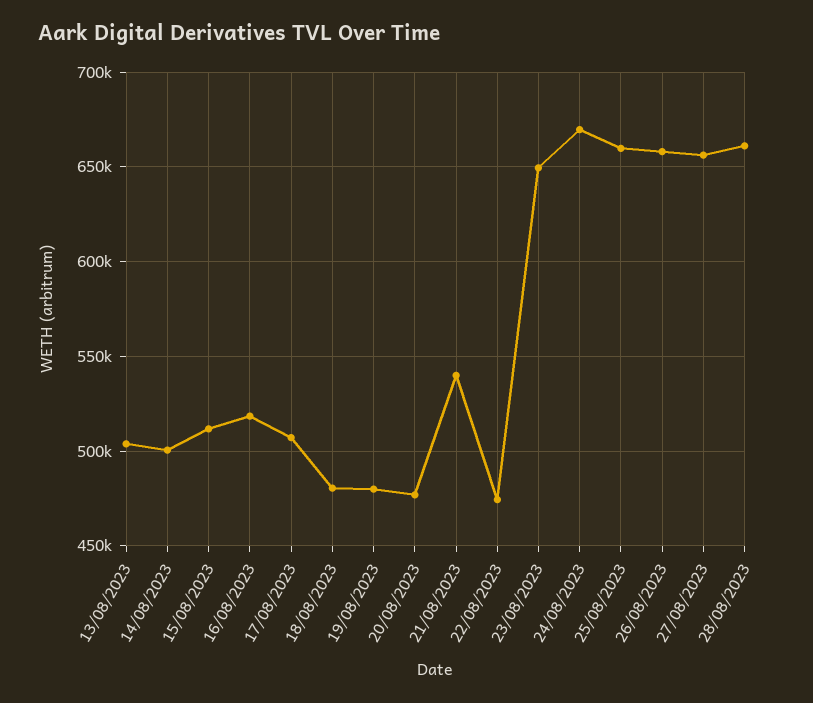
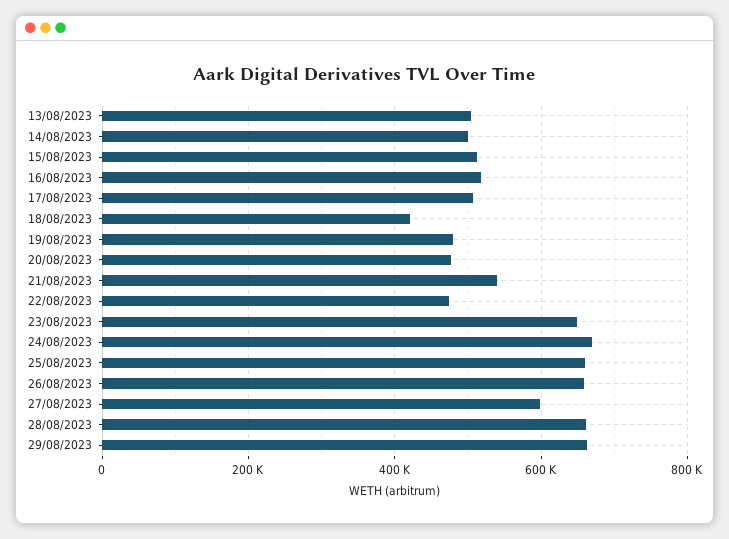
18/08/2023: 480000 -> 420000
27/08/2023: 655000 -> 600000
29/08/2023: none -> 660000

